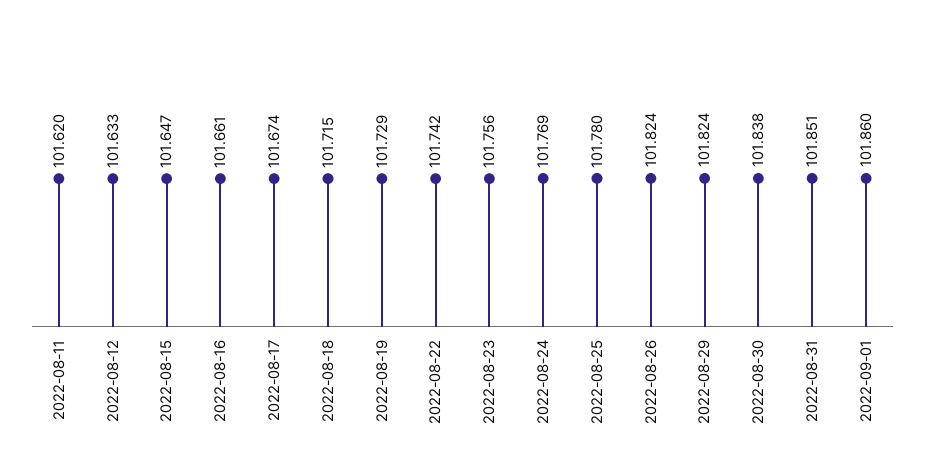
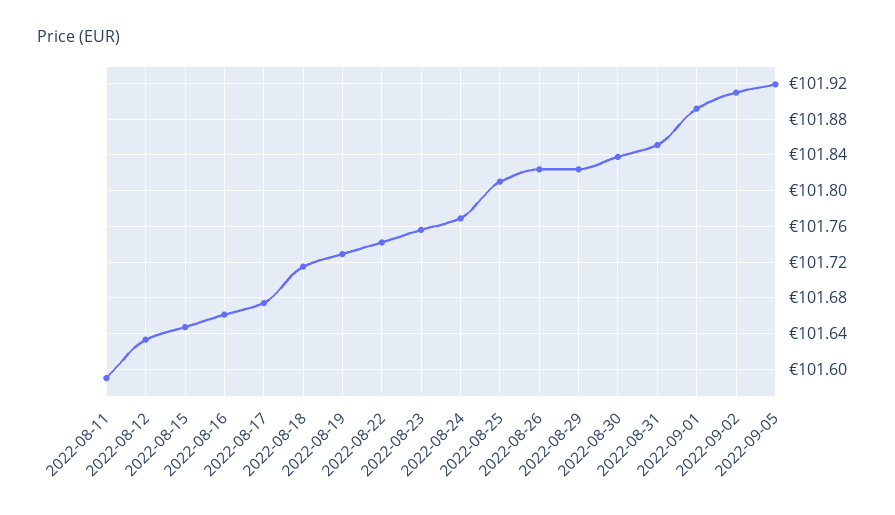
2022-08-11: 101.62 -> 101.59
2022-08-25: 101.78 -> 101.81
2022-09-01: 101.86 -> 101.89
2022-09-02: none -> 101.91
2022-09-05: none -> 101.92

